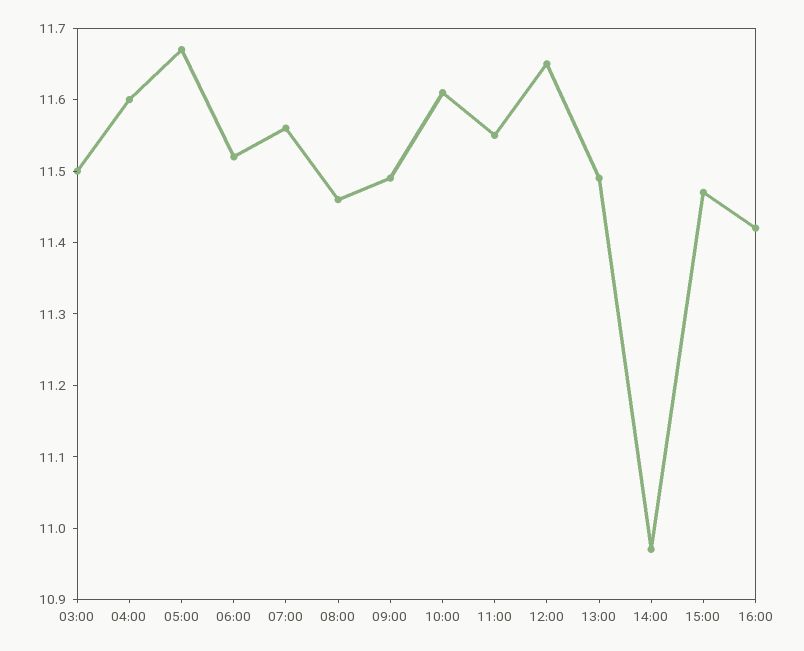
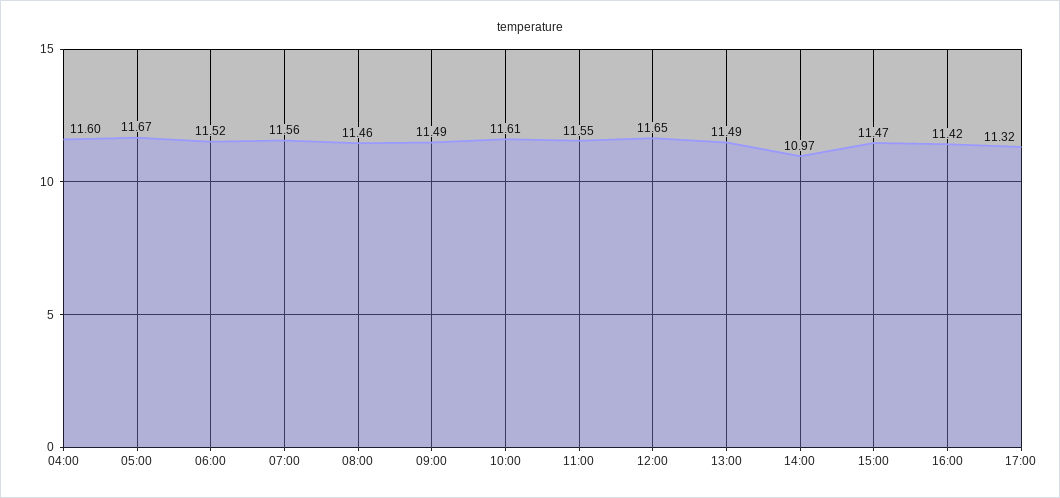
03:00: 11.5 -> none
17:00: none -> 11.32

